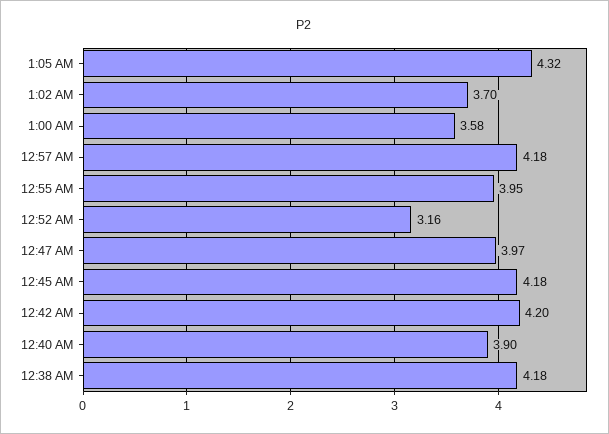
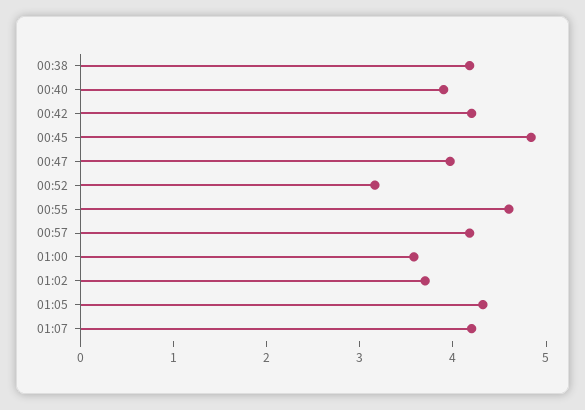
12:55 AM: 3.95 -> 4.6
12:45 AM: 4.18 -> 4.8
01:07: none -> 4.2

